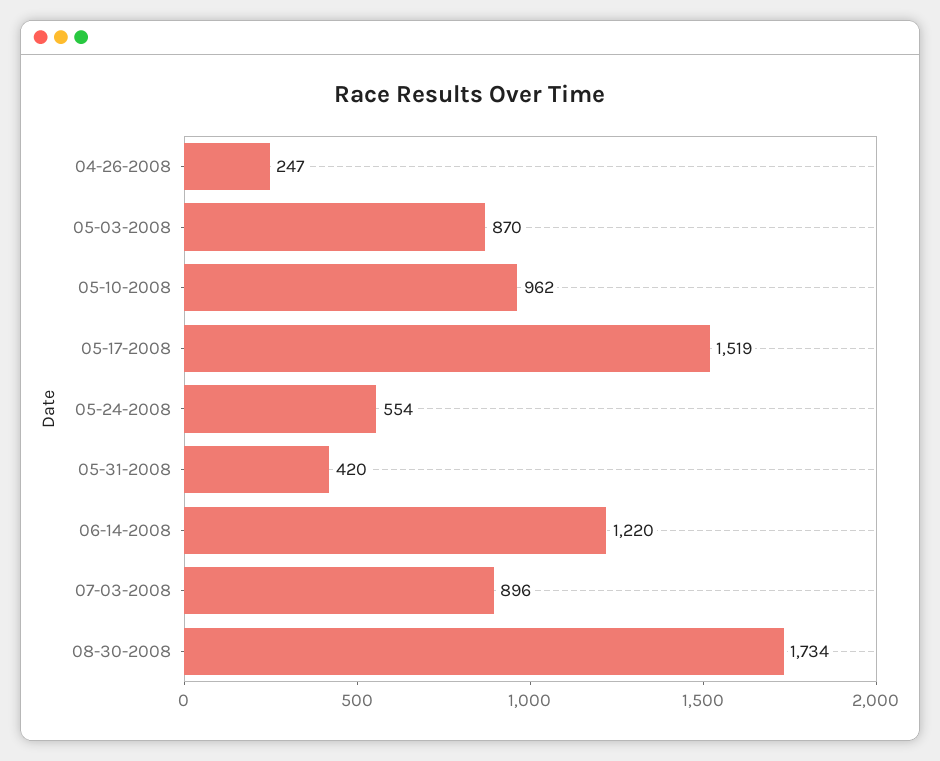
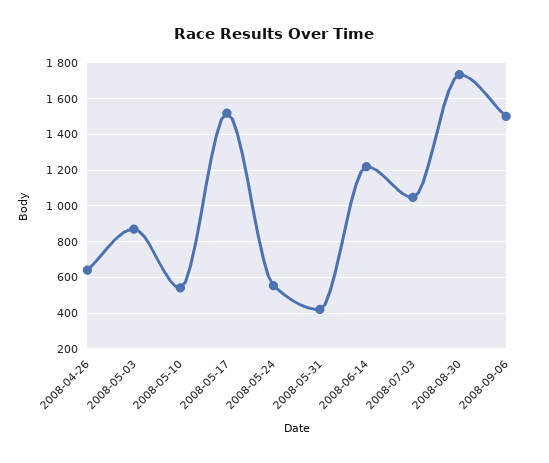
04-26-2008: 247 -> 650
05-10-2008: 962 -> 550
07-03-2008: 896 -> 1050
2008-09-06: none -> 1500

